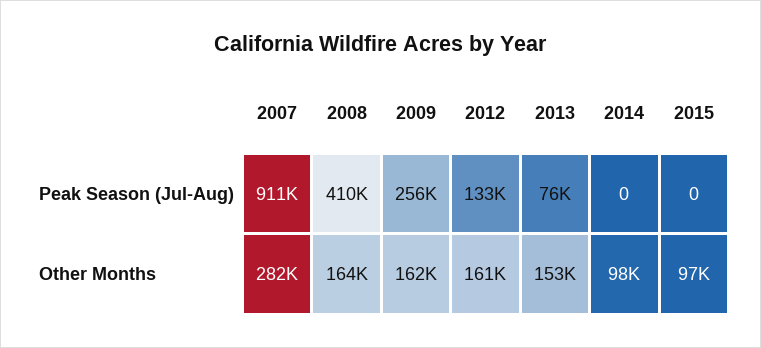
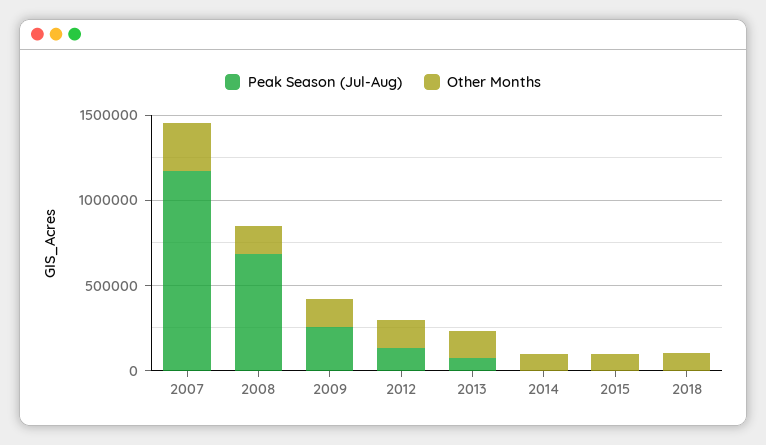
Peak Season (Jul-Aug), 2007: 911000 -> 1200000
Peak Season (Jul-Aug), 2008: 410000 -> 700000
Peak Season (Jul-Aug), 2018: none -> 0
Other Months, 2018: none -> 100000

